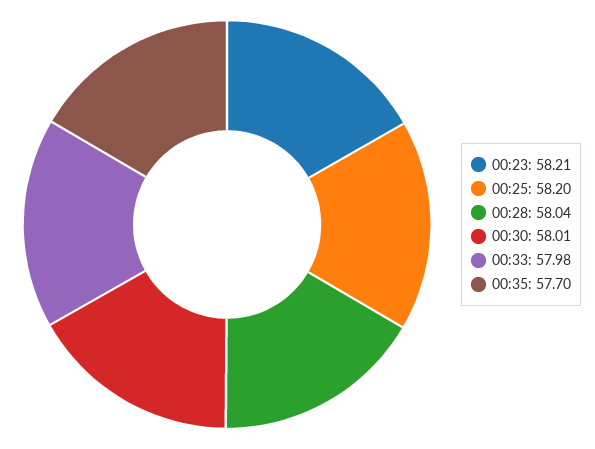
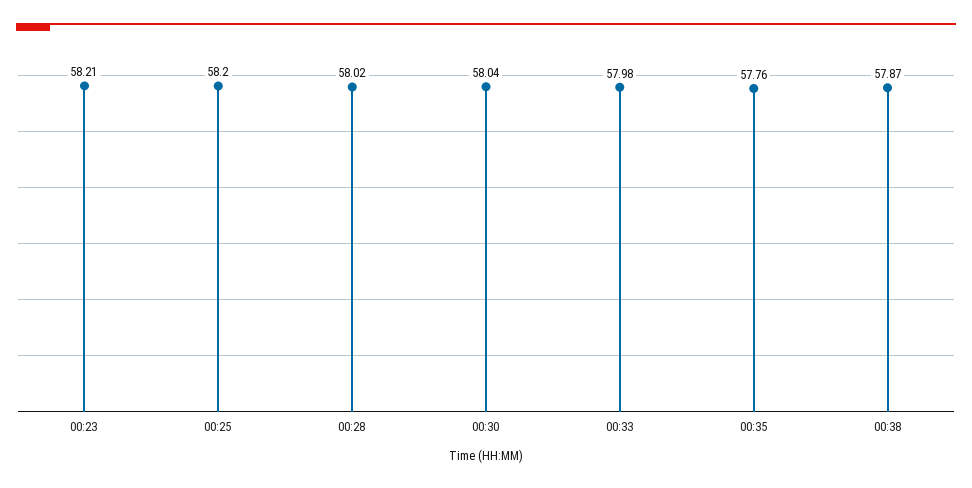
00:28: 58.04 -> 58.02
00:30: 58.01 -> 58.04
00:35: 57.7 -> 57.76
00:38: none -> 57.87

